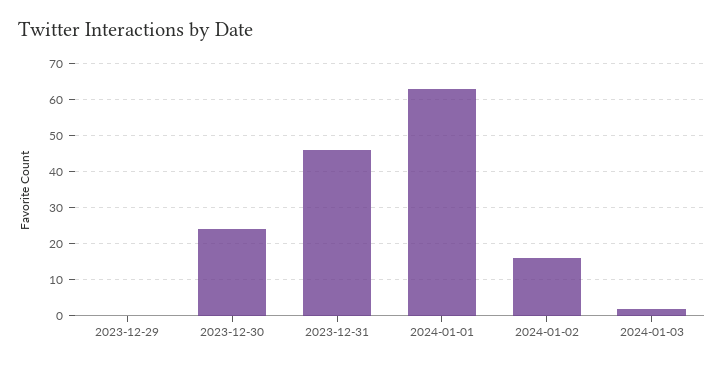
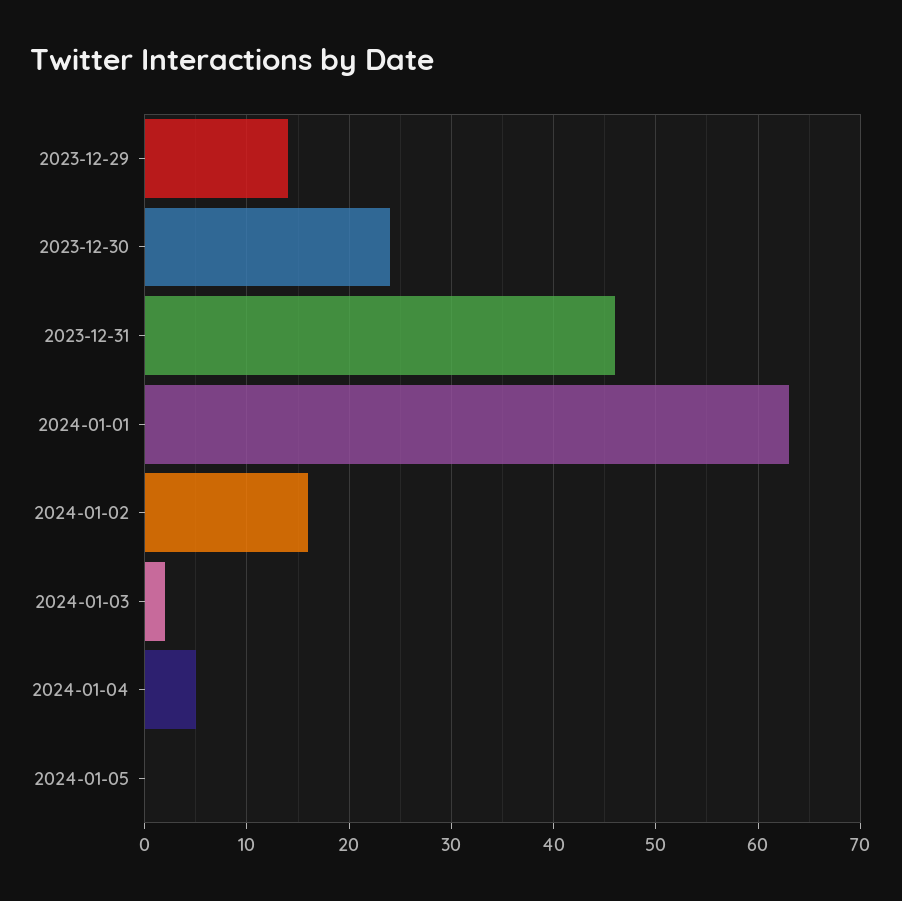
2023-12-29: 0 -> 14
2024-01-04: none -> 5
2024-01-05: none -> 0

